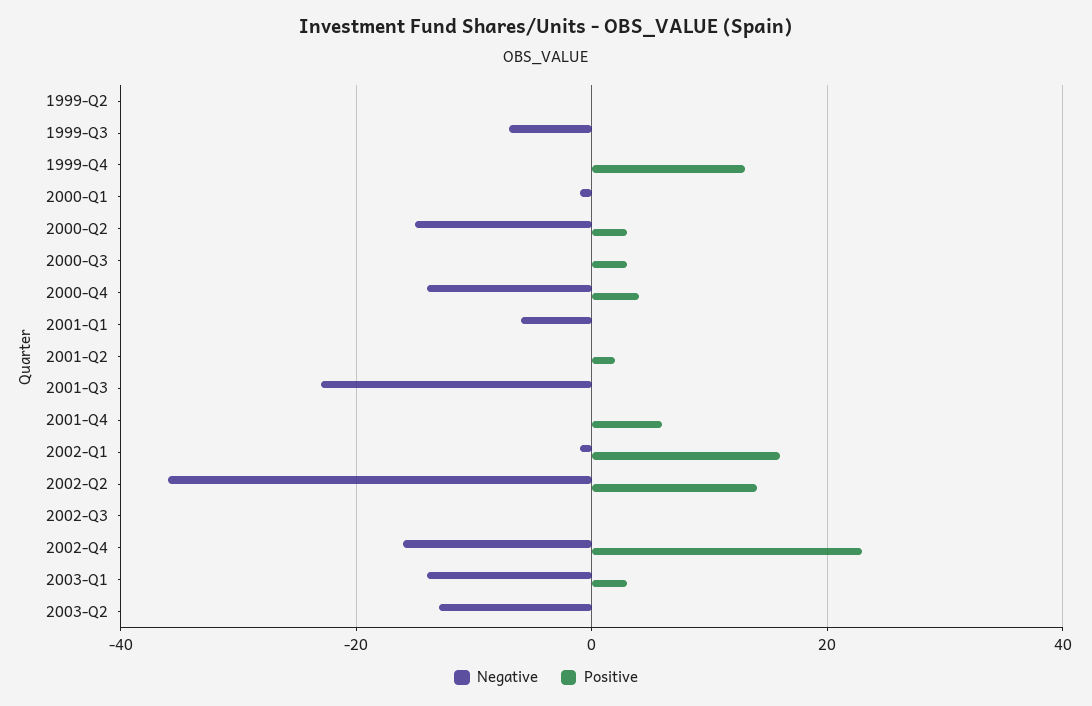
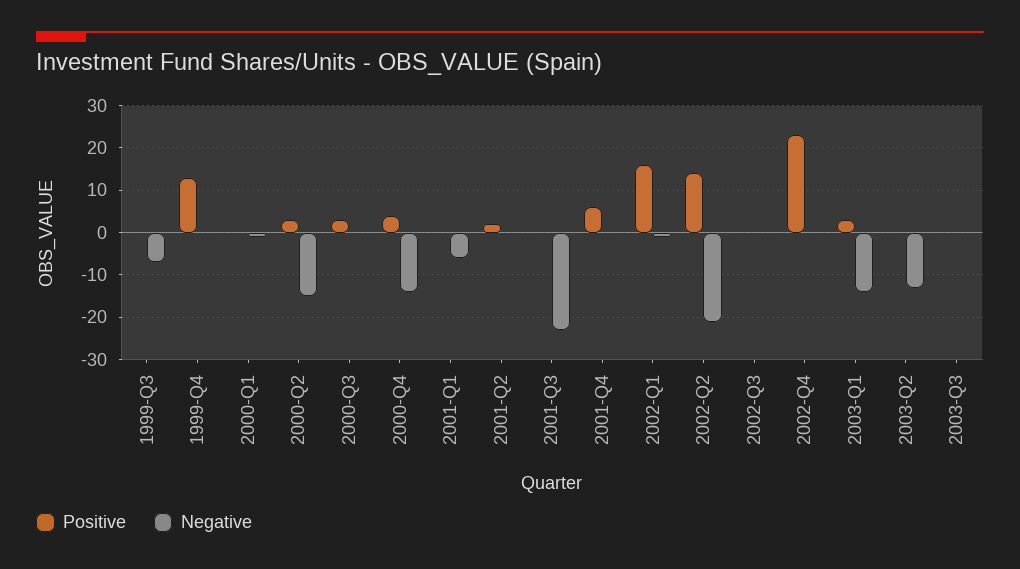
Negative, 1999-Q2: 0 -> none
Positive, 1999-Q2: 0 -> none
Negative, 2002-Q2: -35 -> -20
Negative, 2002-Q4: -15 -> 0
Positive, 2003-Q3: none -> 0
Negative, 2003-Q3: none -> 0

